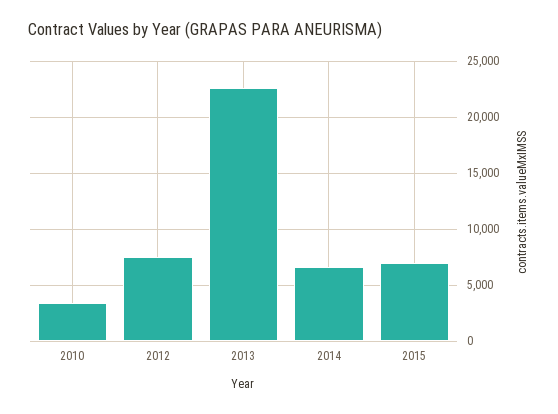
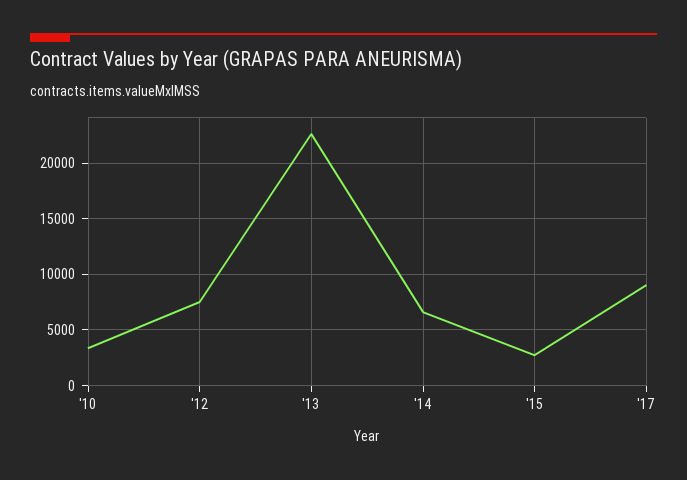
2015: 7000 -> 3000
'17: none -> 9000

